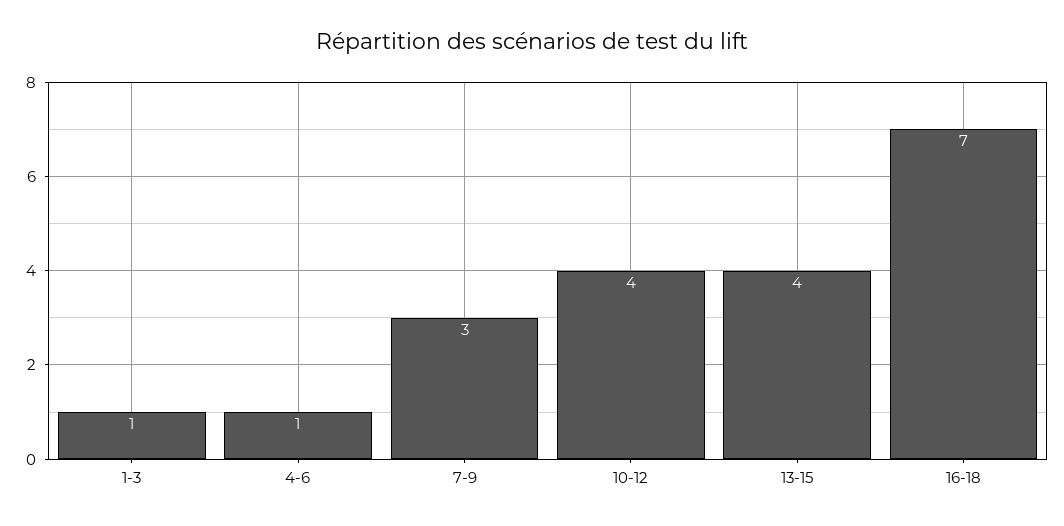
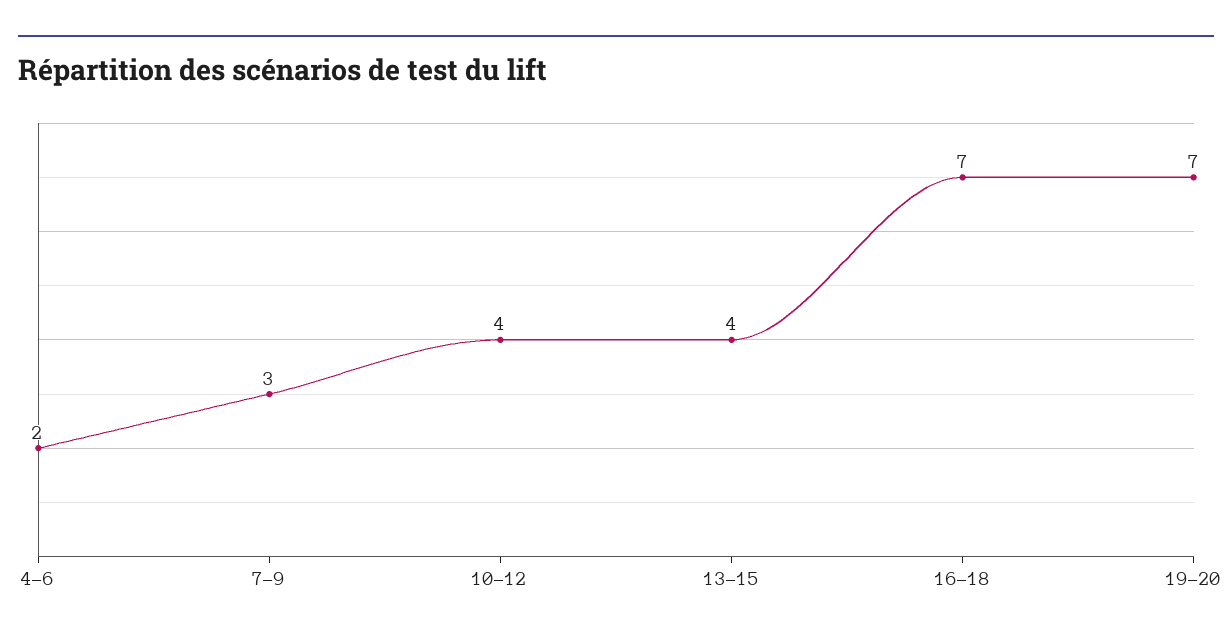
1-3: 1 -> none
4-6: 1 -> 2
19-20: none -> 7

